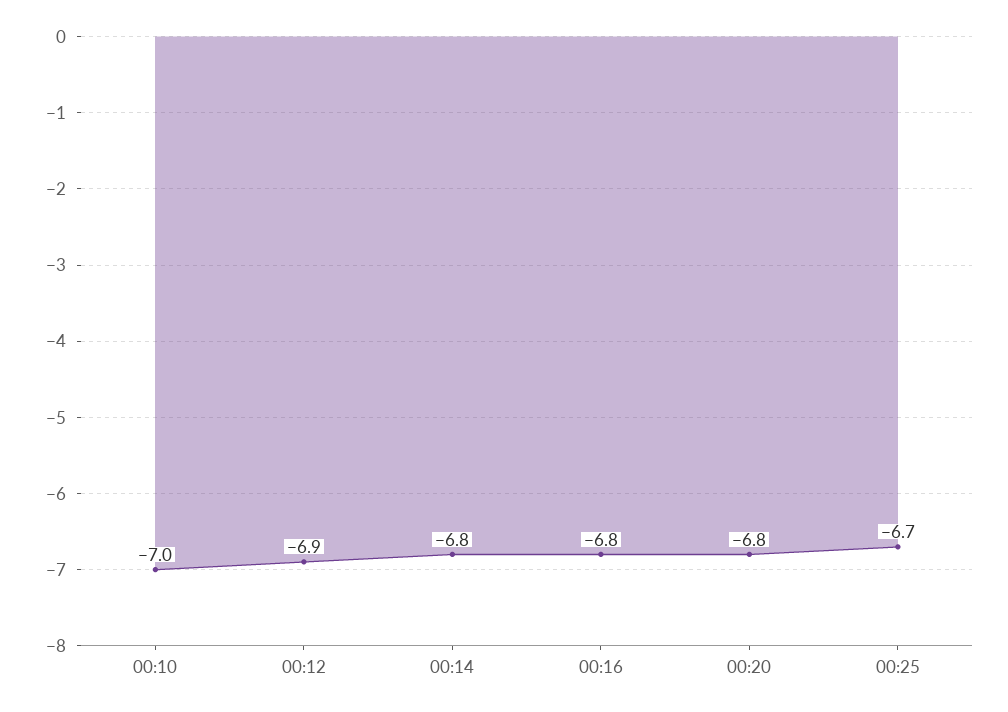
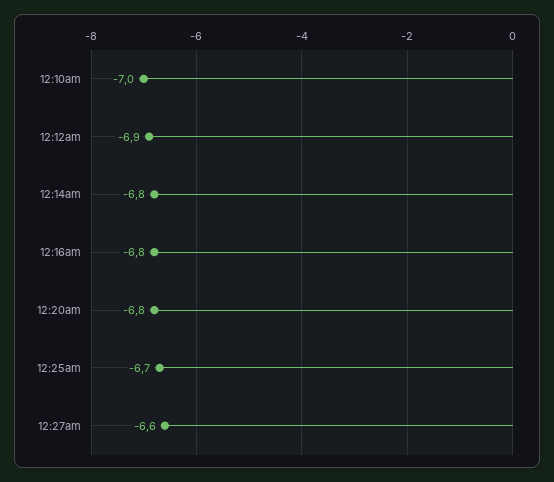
12:27am: none -> -6.6

